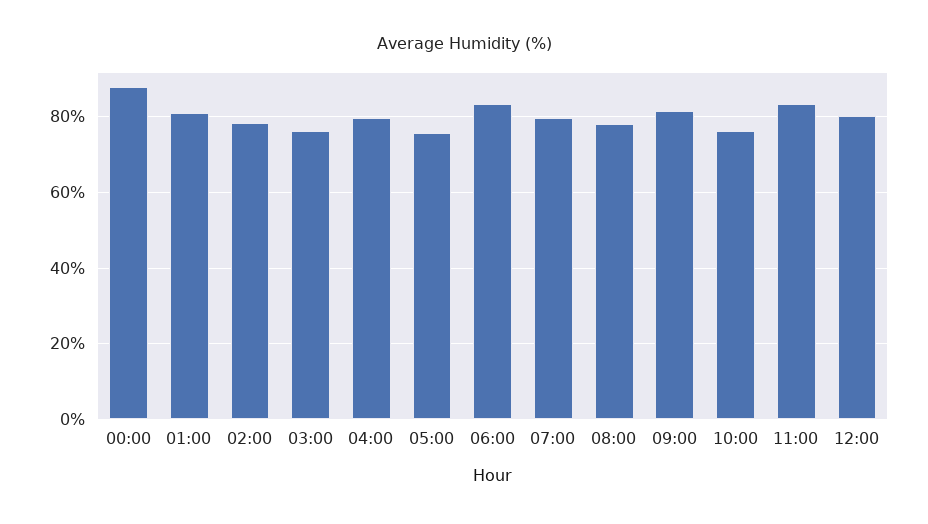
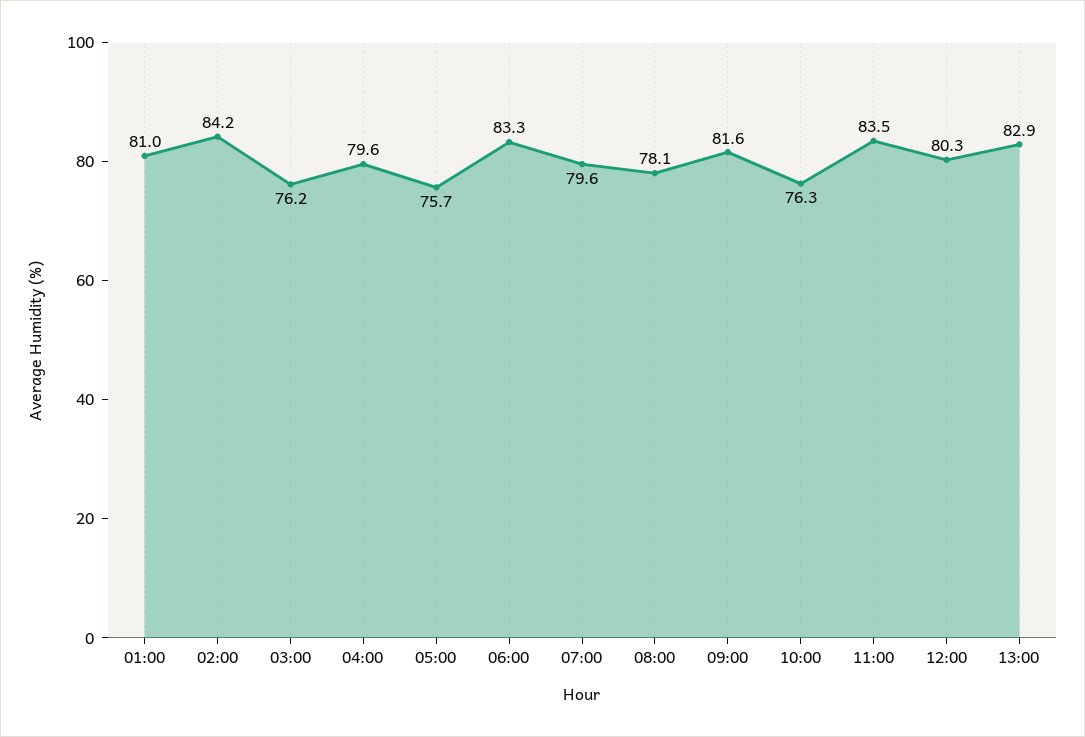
00:00: 88 -> none
02:00: 78 -> 84.2
13:00: none -> 82.9

